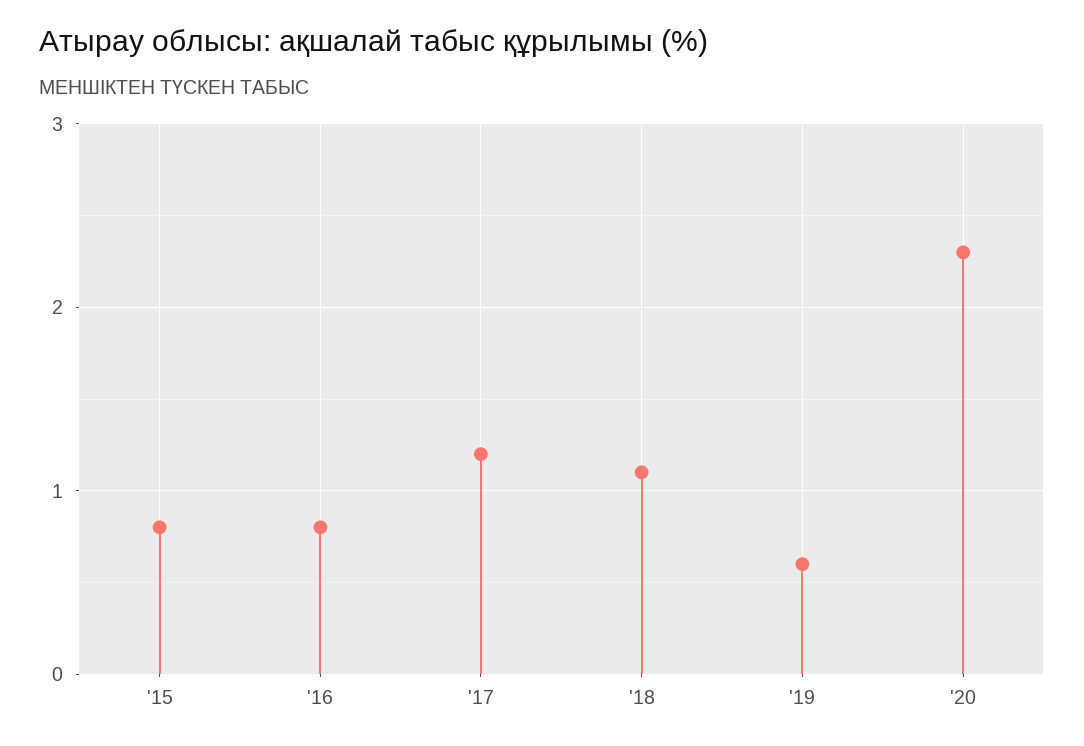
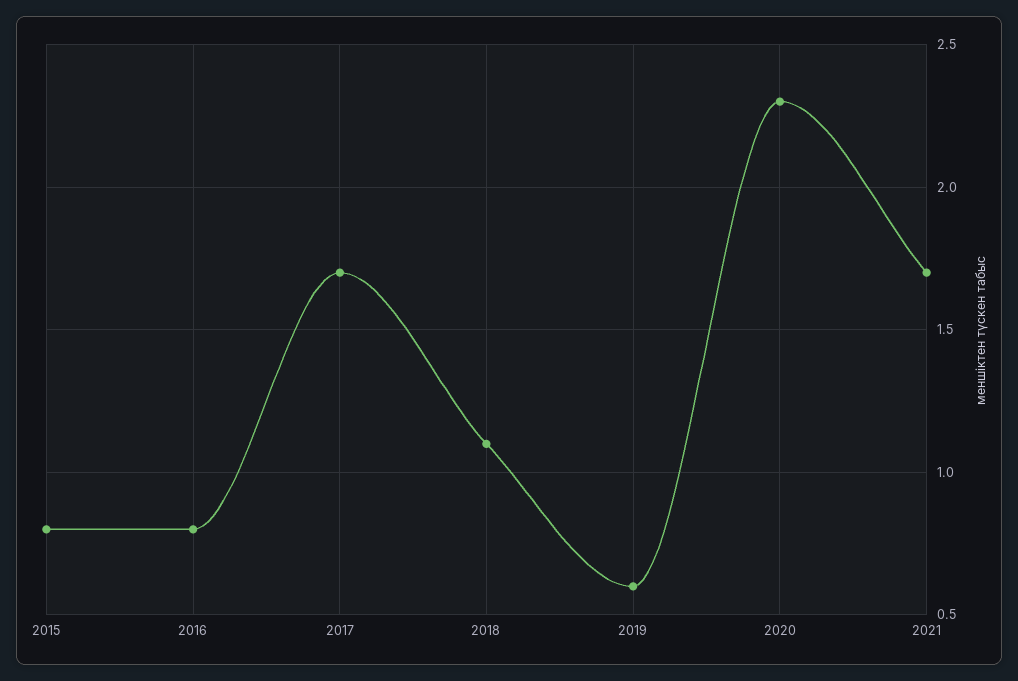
'17: 1.2 -> 1.7
2021: none -> 1.7

